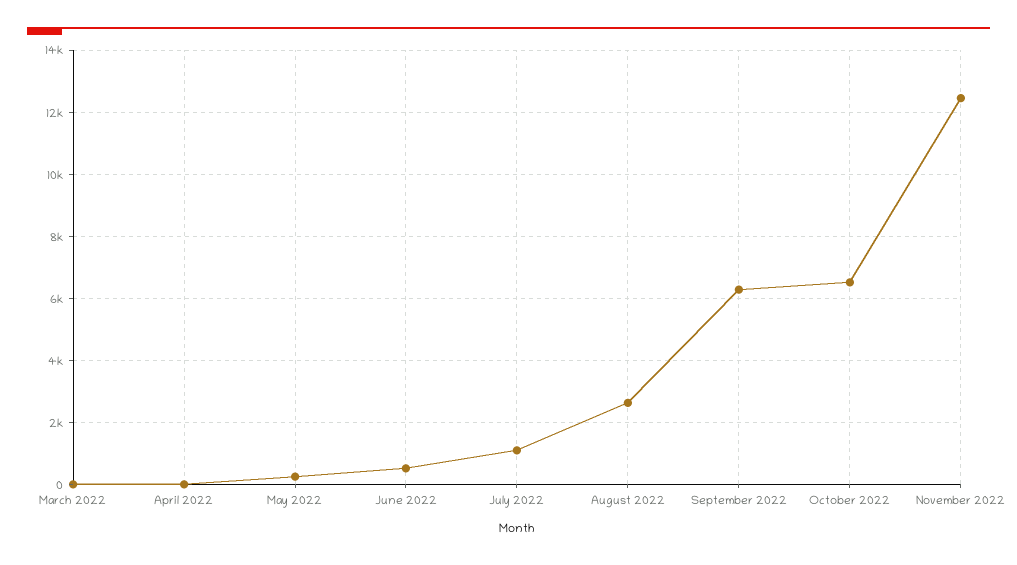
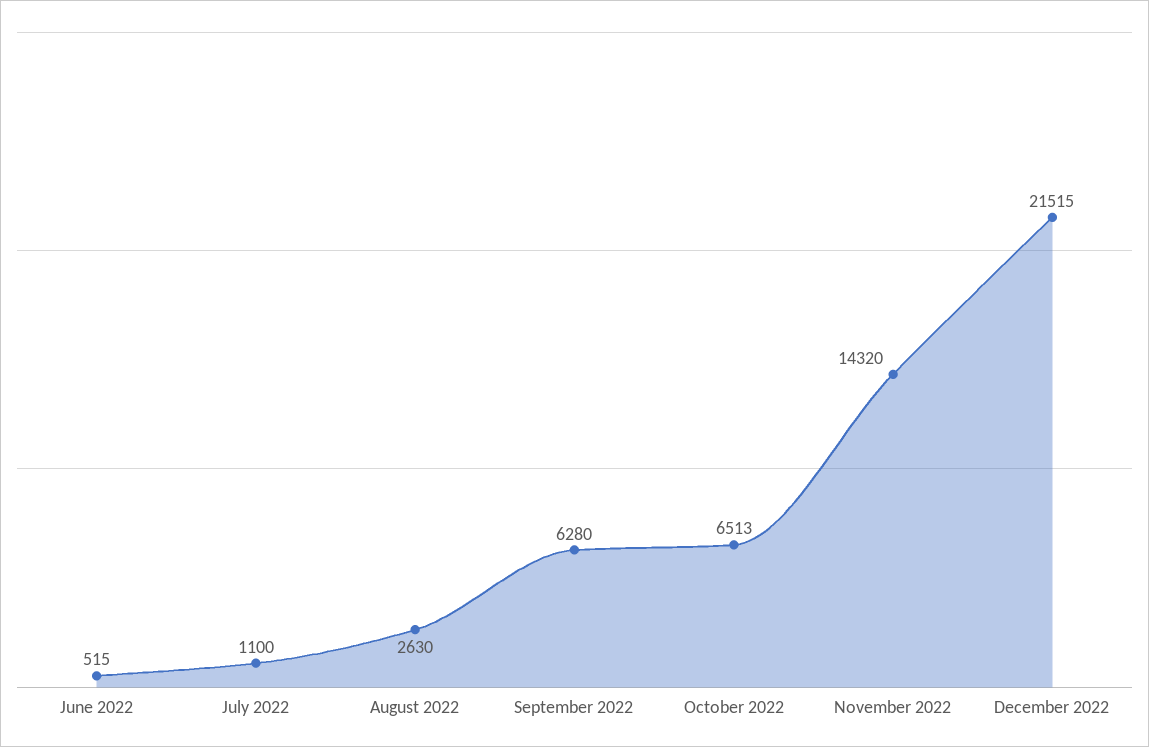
March 2022: 0 -> none
April 2022: 0 -> none
May 2022: 200 -> none
November 2022: 12400 -> 14320
December 2022: none -> 21515

